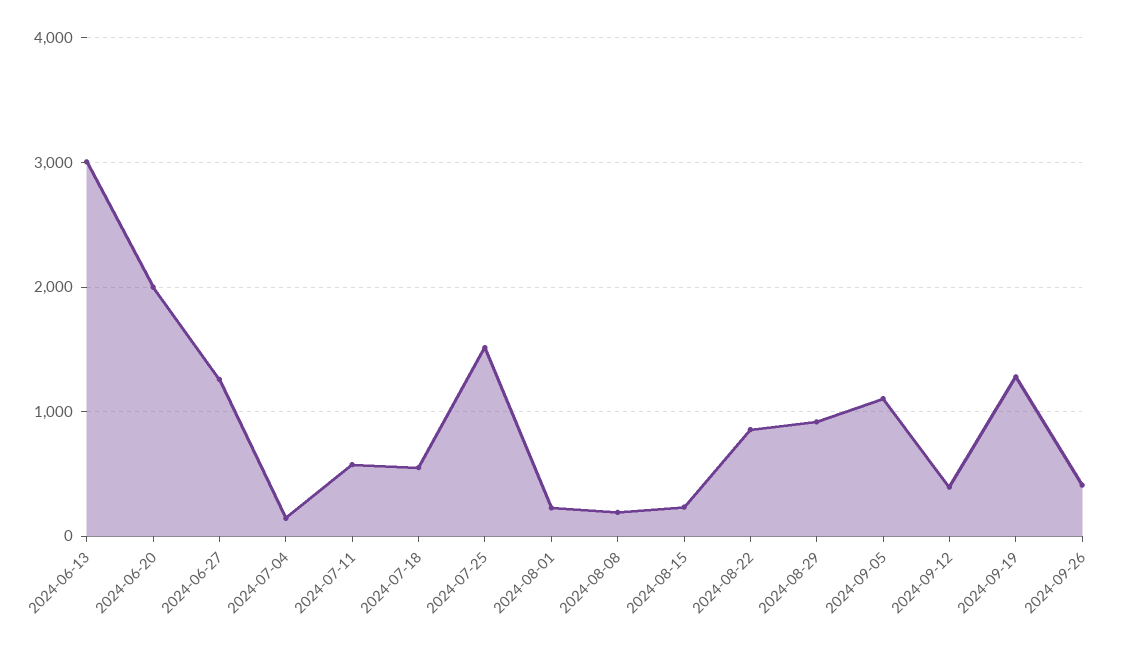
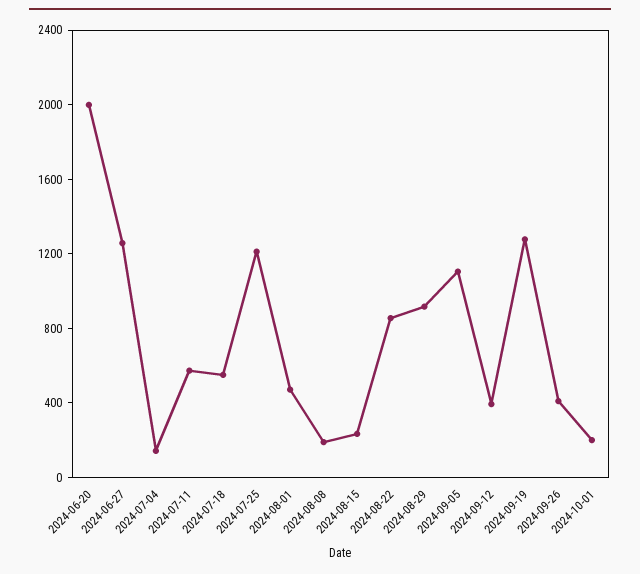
2024-06-13: 3000 -> none
2024-07-25: 1500 -> 1200
2024-08-01: 200 -> 500
2024-10-01: none -> 200

